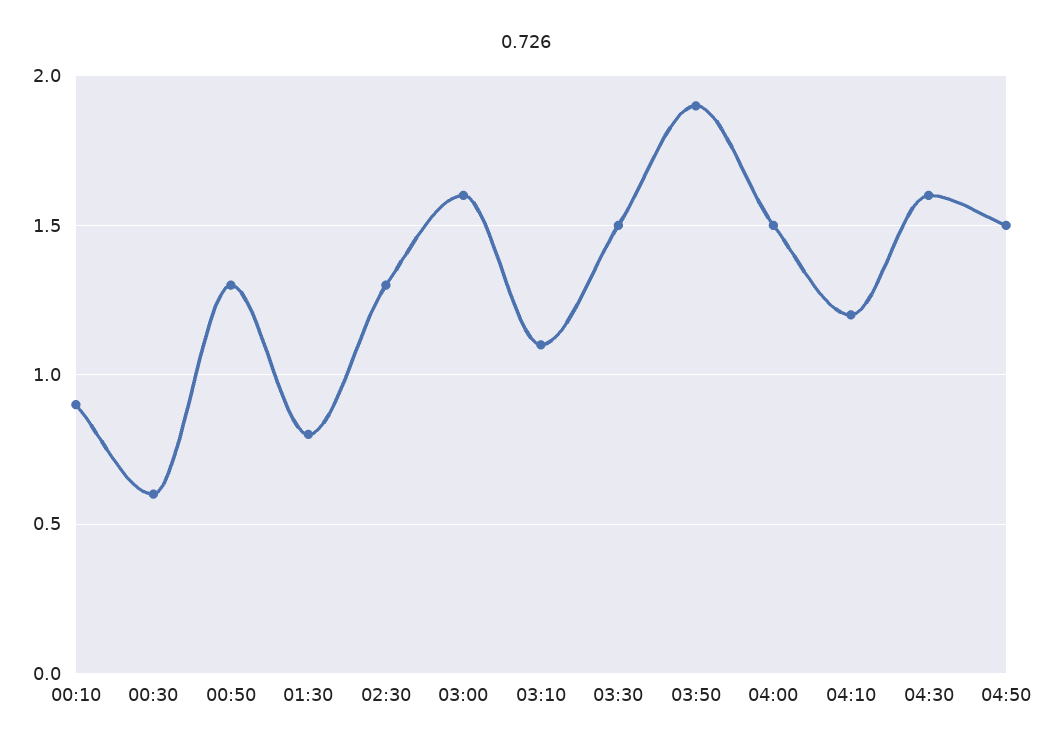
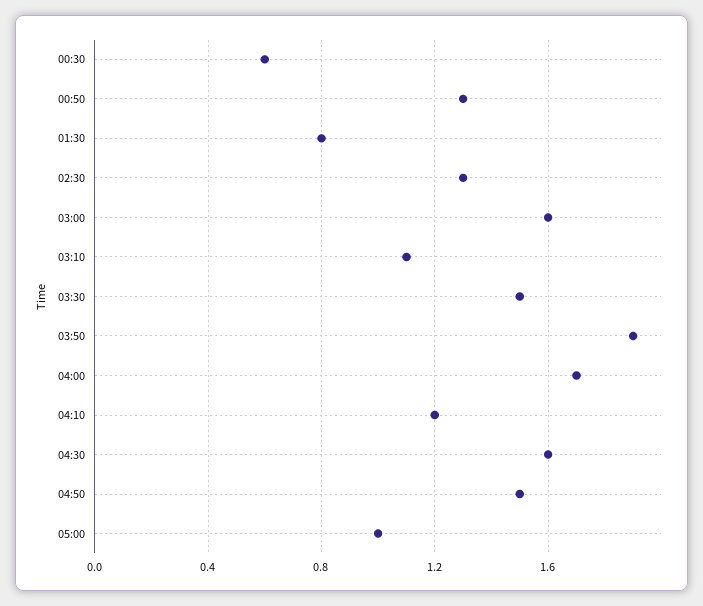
00:10: 0.9 -> none
04:00: 1.5 -> 1.7
05:00: none -> 1

